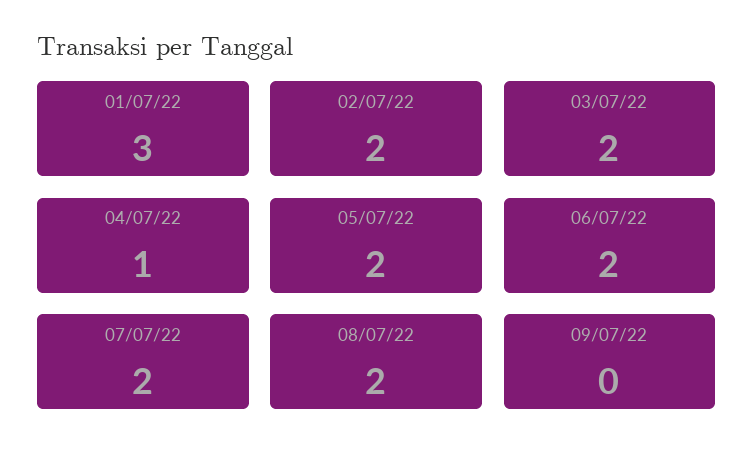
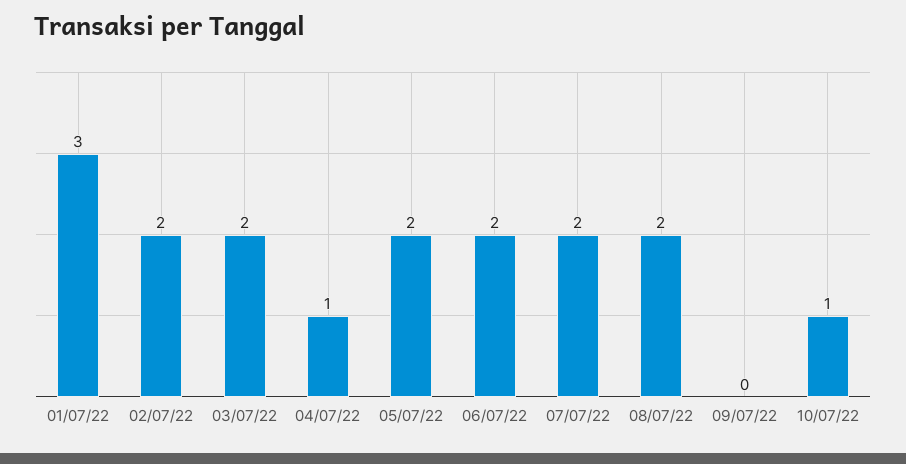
10/07/22: none -> 1

